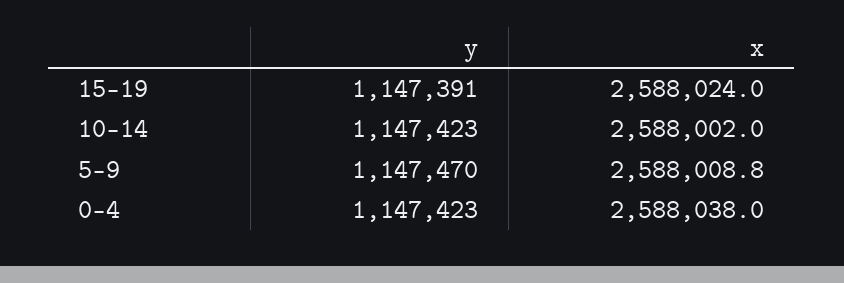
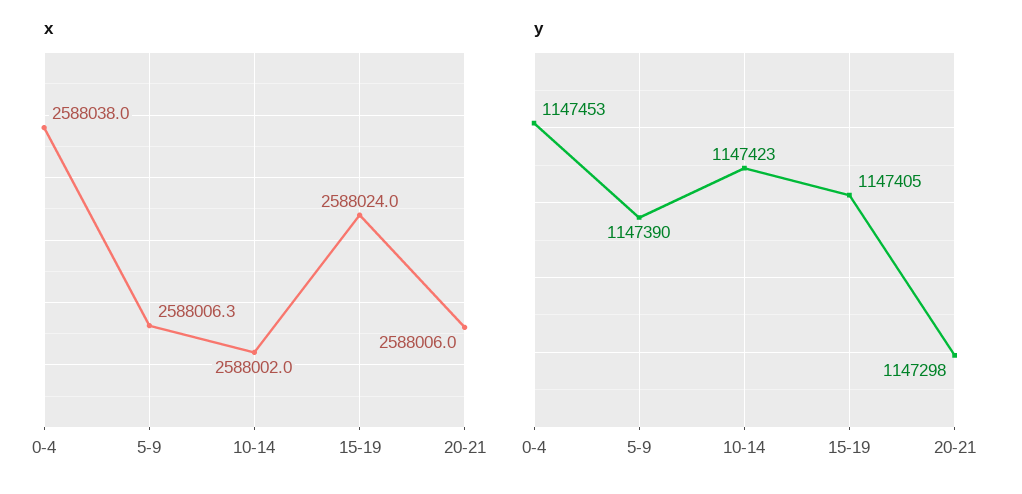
y, 15-19: 1147391 -> 1147405
y, 5-9: 1147470 -> 1147390
x, 5-9: 2588008.8 -> 2588006.3
y, 0-4: 1147423 -> 1147453
x, 20-21: none -> 2588006
y, 20-21: none -> 1147298

